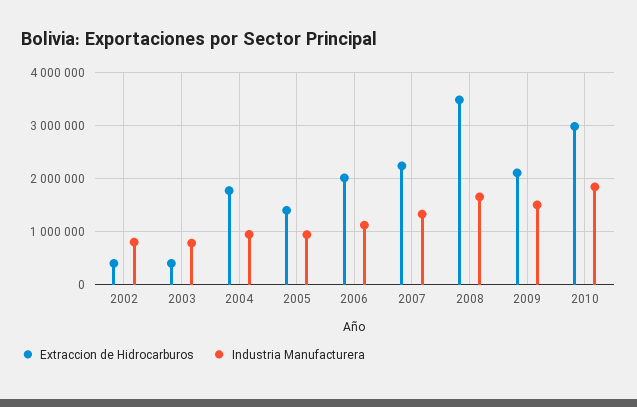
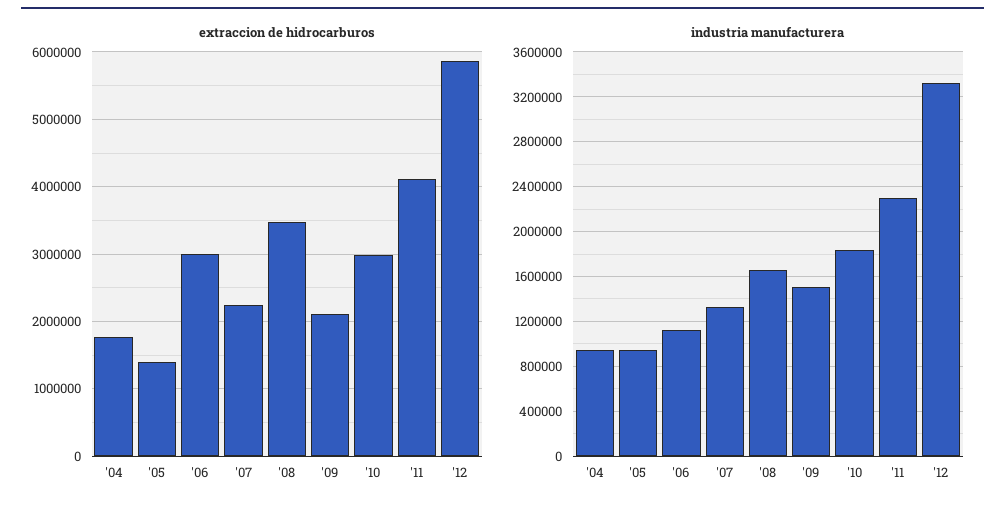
Extraccion de Hidrocarburos, 2002: 400000 -> none
Industria Manufacturera, 2002: 800000 -> none
Extraccion de Hidrocarburos, 2003: 400000 -> none
Industria Manufacturera, 2003: 800000 -> none
Extraccion de Hidrocarburos, 2006: 2000000 -> 3000000
Extraccion de Hidrocarburos, '11: none -> 4100000
Extraccion de Hidrocarburos, '12: none -> 5900000
Industria Manufacturera, '11: none -> 2300000
Industria Manufacturera, '12: none -> 3300000

